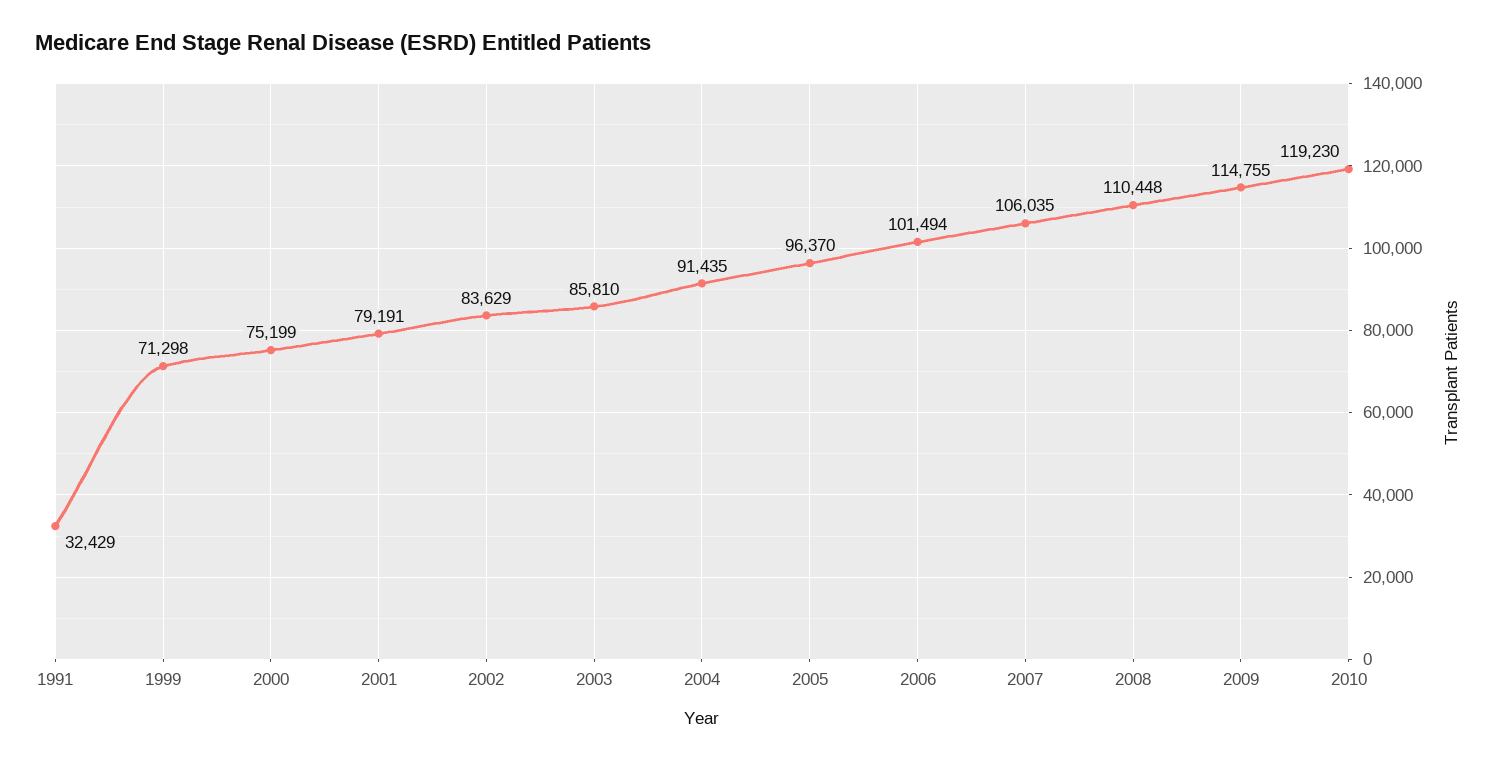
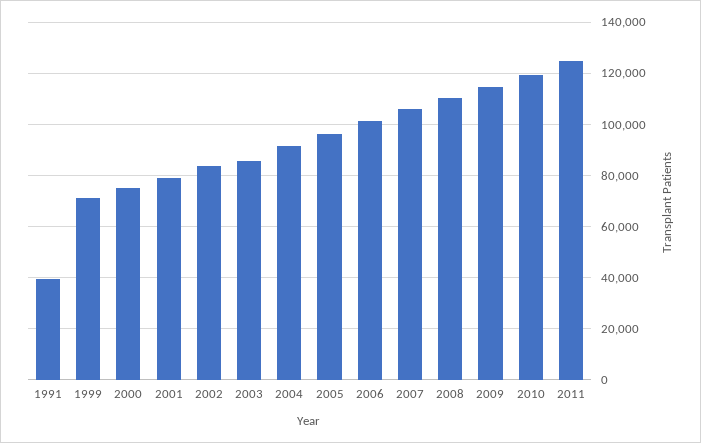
1991: 32429 -> 40000
2011: none -> 125000

